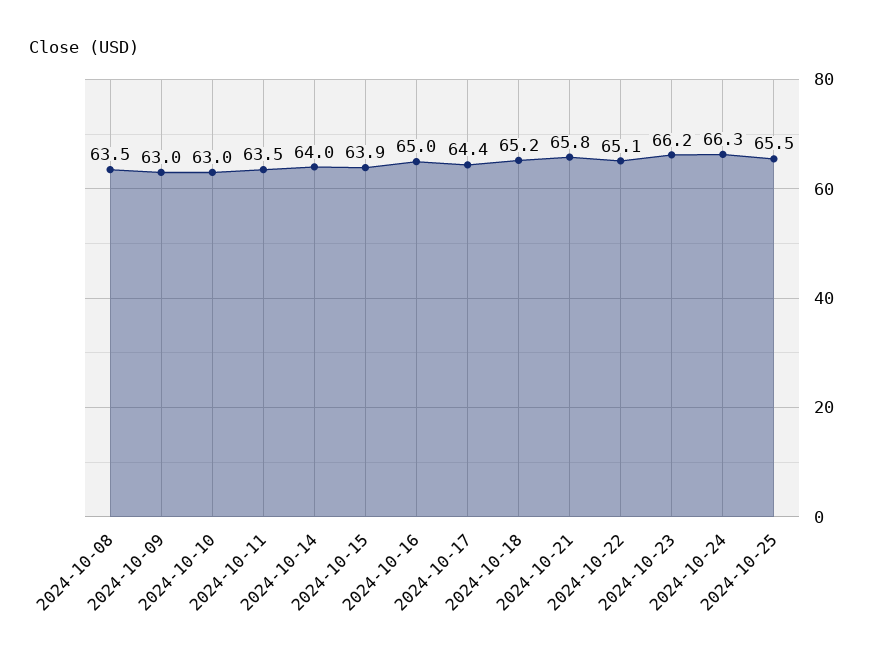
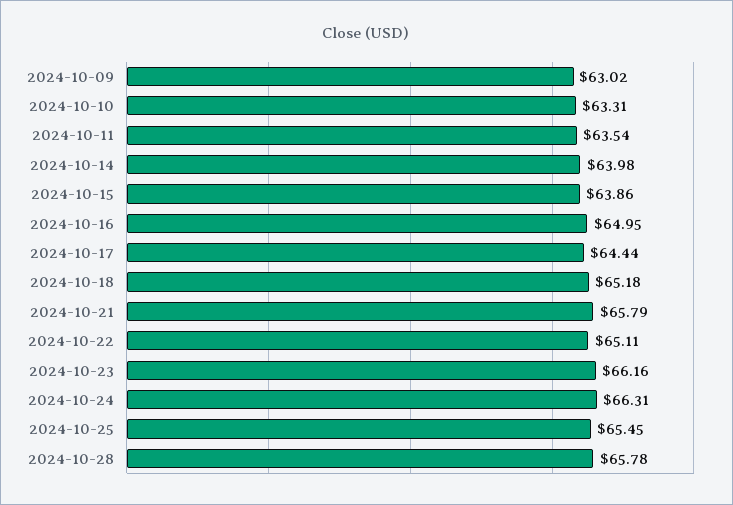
2024-10-08: 63.5 -> none
2024-10-10: 63 -> 63.31
2024-10-28: none -> 65.78

